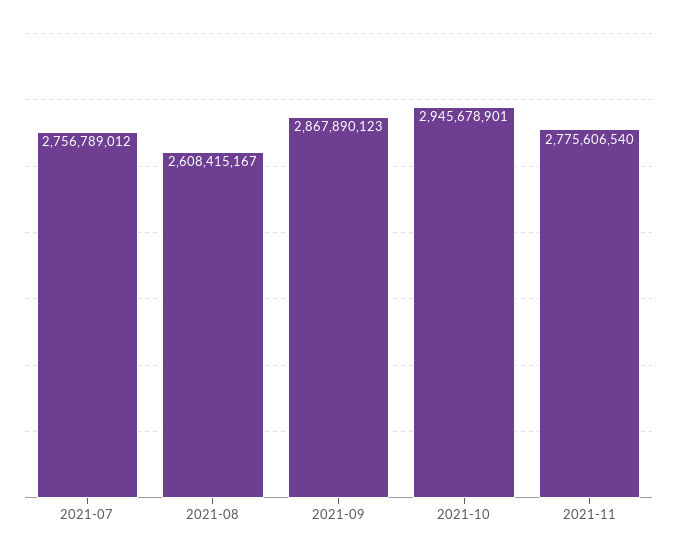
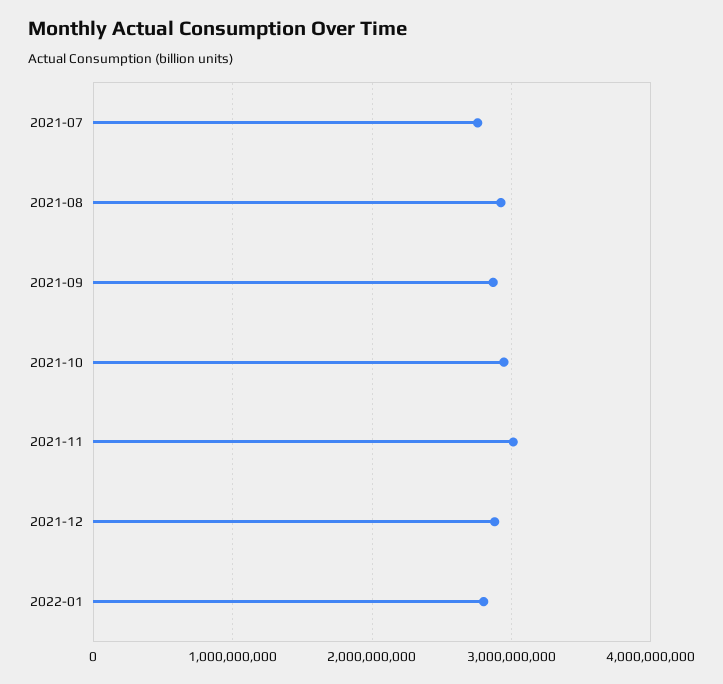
2021-08: 2608415167 -> 2900000000
2021-11: 2775606540 -> 3000000000
2021-12: none -> 2900000000
2022-01: none -> 2800000000

